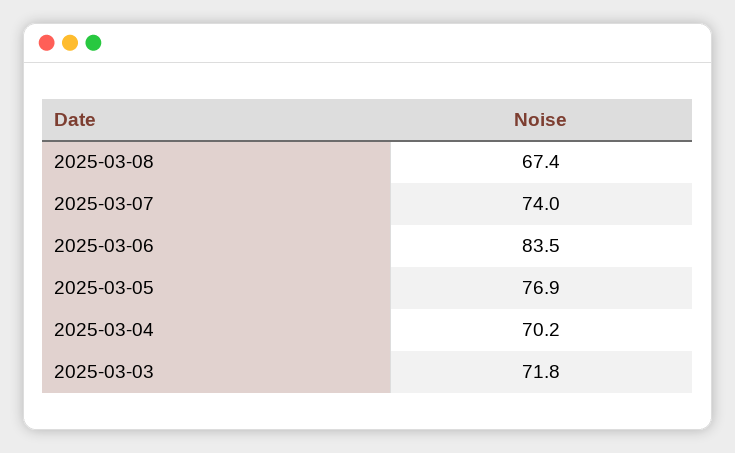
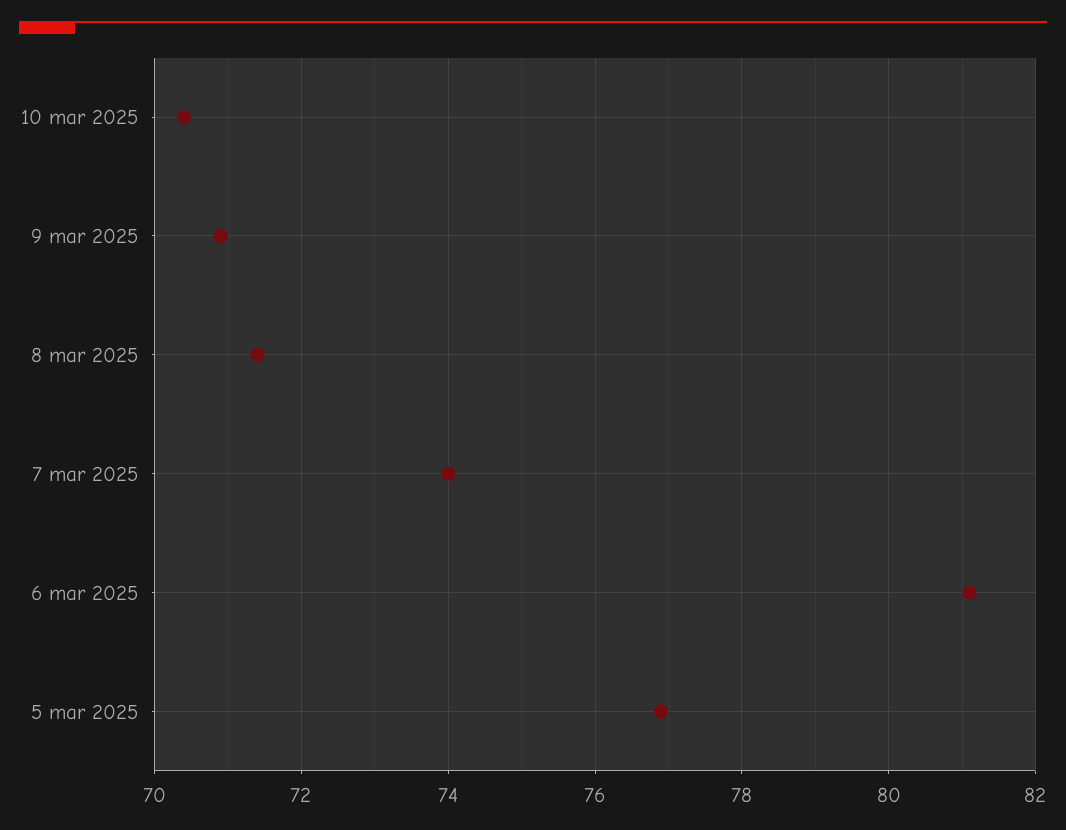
2025-03-08: 67.4 -> 71.5
2025-03-06: 83.5 -> 81
2025-03-04: 70.2 -> none
2025-03-03: 71.8 -> none
10 mar 2025: none -> 70.5
9 mar 2025: none -> 71

